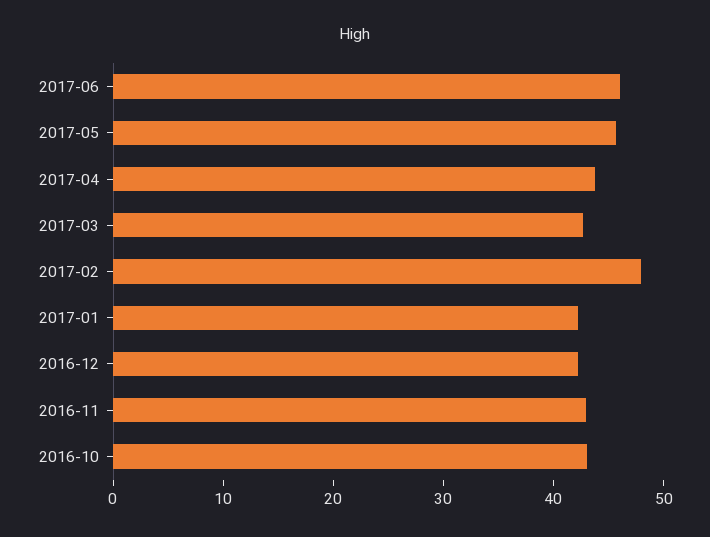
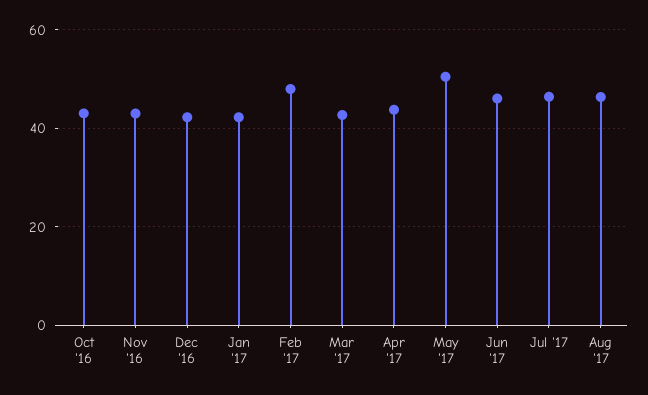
2017-05: 46 -> 50
Jul '17: none -> 46
Aug '17: none -> 46

